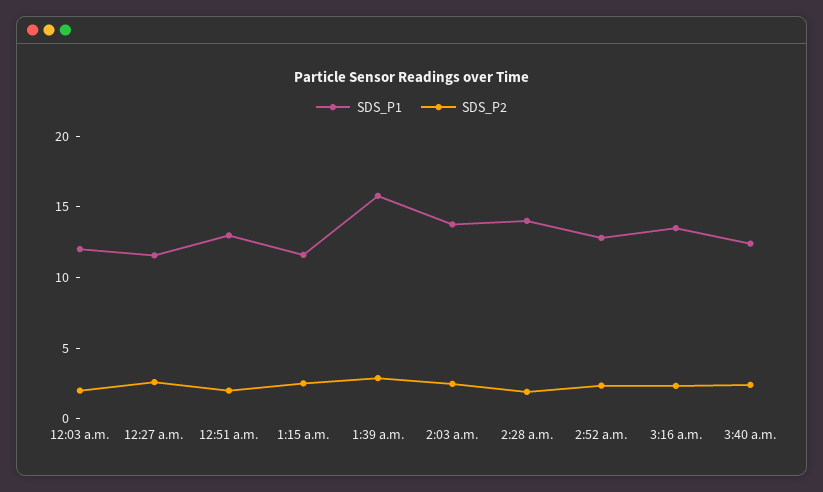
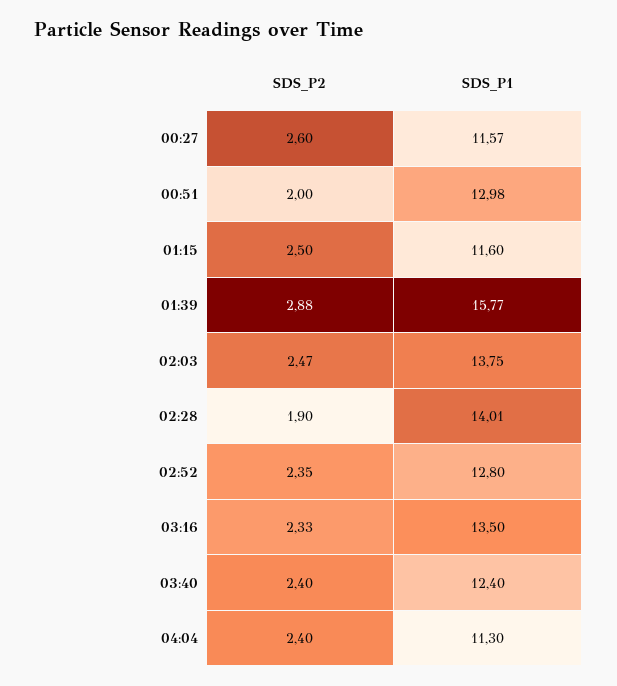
SDS_P1, 12:03 a.m.: 12 -> none
SDS_P2, 12:03 a.m.: 2 -> none
SDS_P2, 04:04: none -> 2.4
SDS_P1, 04:04: none -> 11.3

